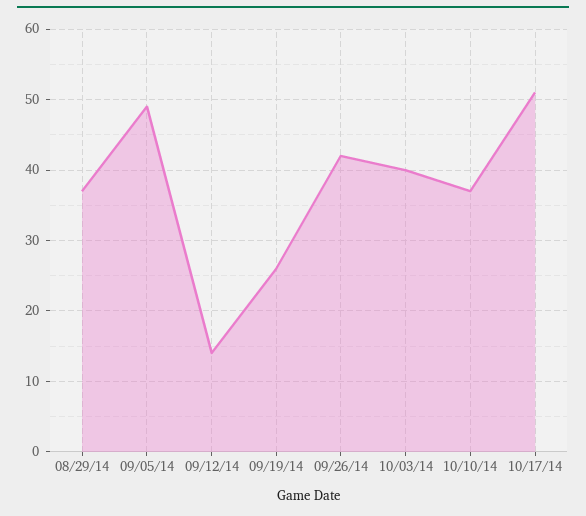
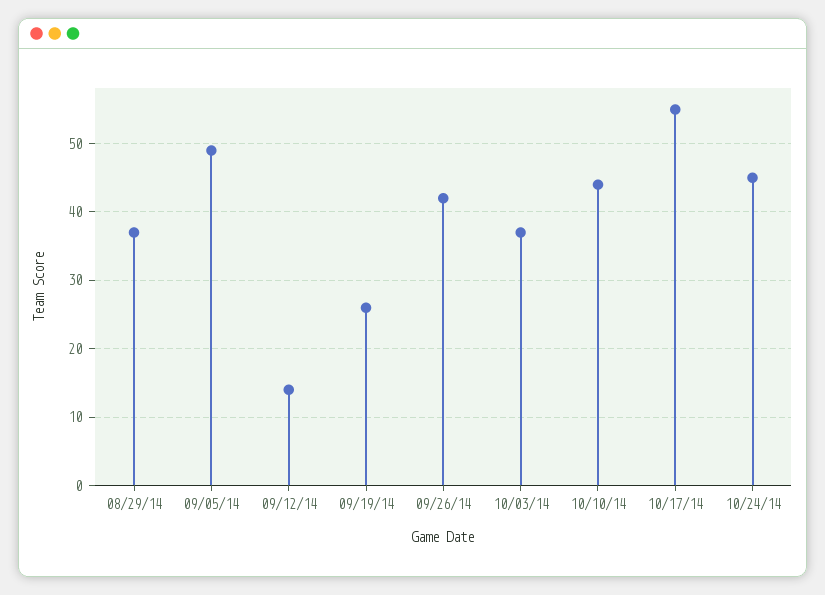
10/03/14: 40 -> 37
10/10/14: 37 -> 44
10/17/14: 51 -> 55
10/24/14: none -> 45

